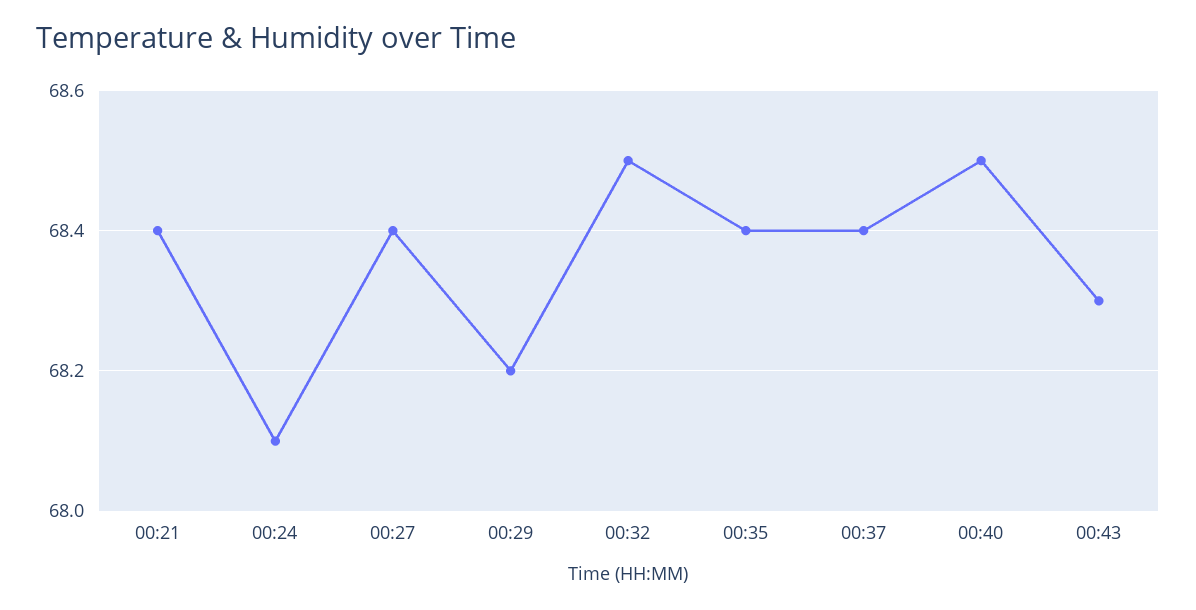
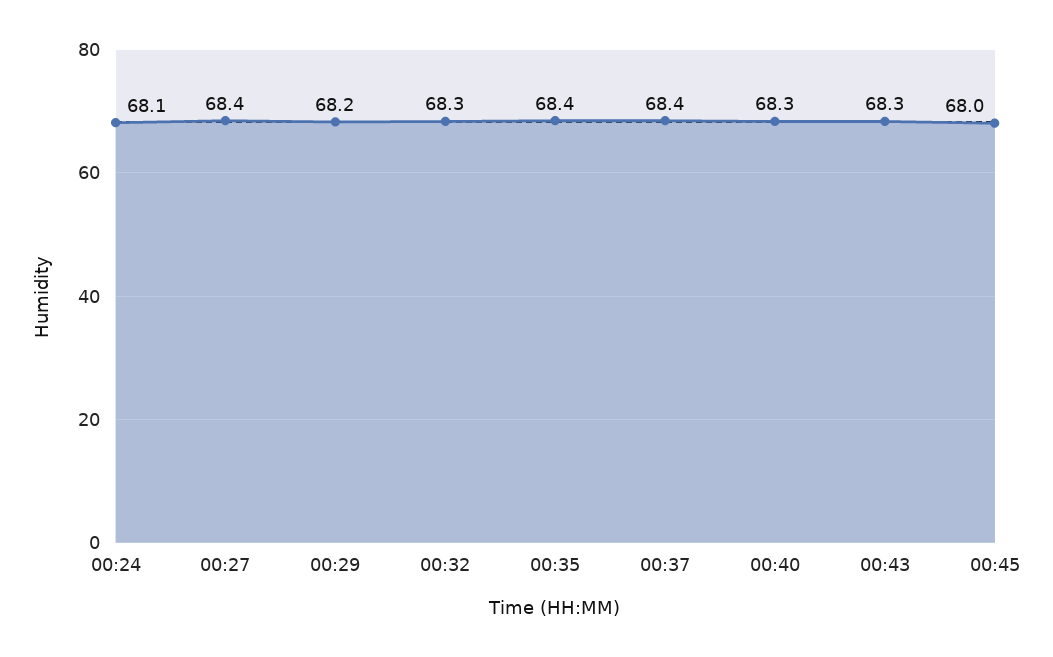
00:21: 68.4 -> none
00:32: 68.5 -> 68.3
00:40: 68.5 -> 68.3
00:45: none -> 68

